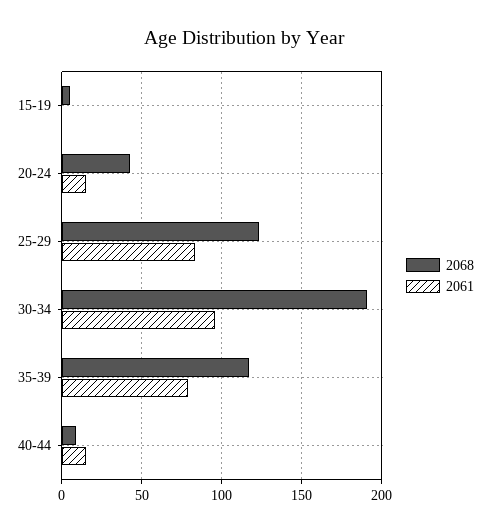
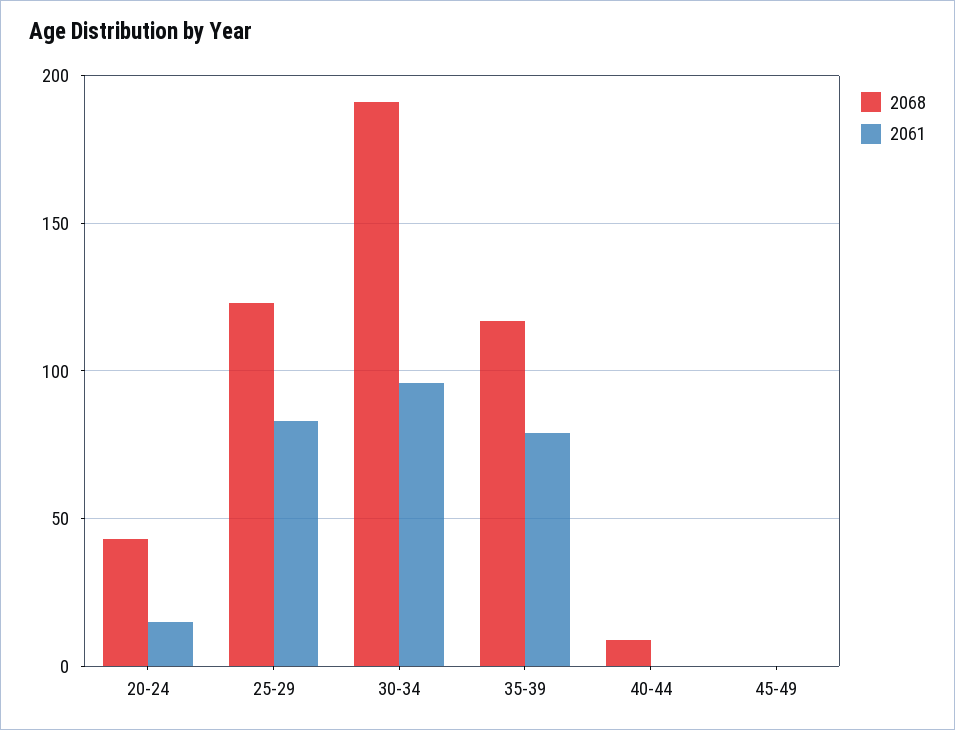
2068, 15-19: 5 -> none
2061, 15-19: 0 -> none
2061, 40-44: 15 -> 0
2068, 45-49: none -> 0
2061, 45-49: none -> 0

